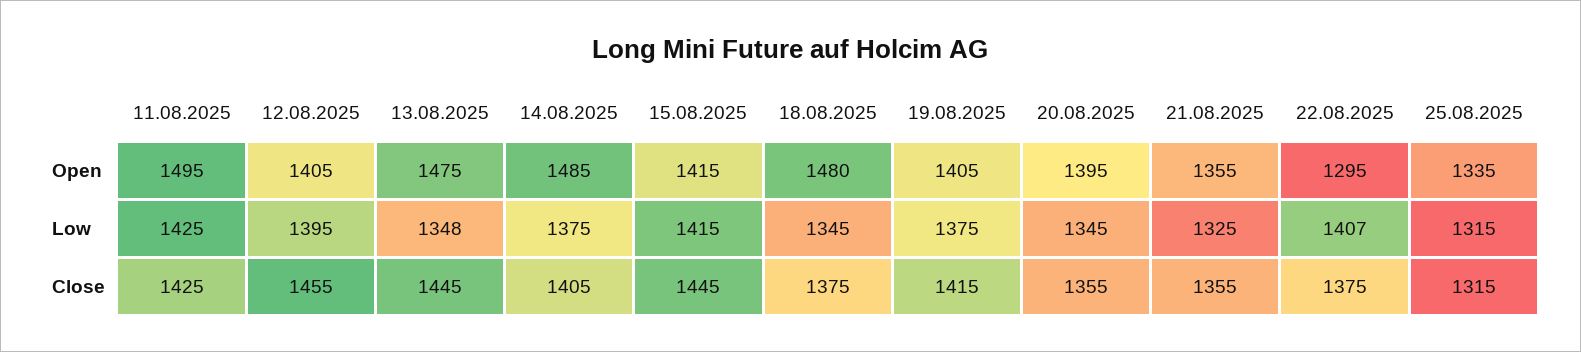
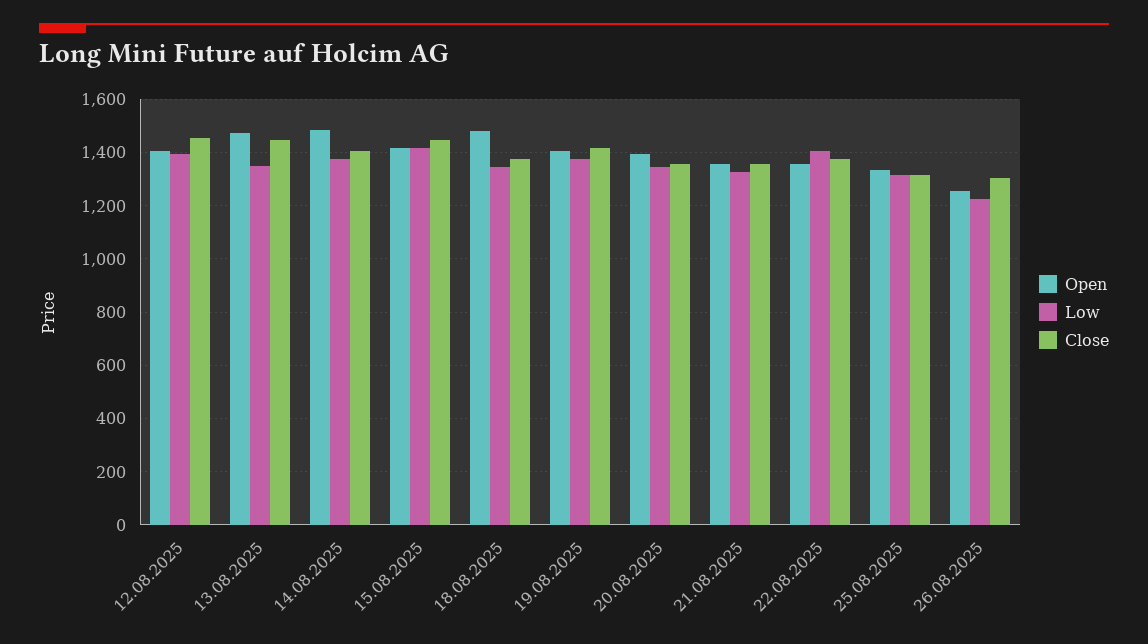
Open, 11.08.2025: 1495 -> none
Open, 22.08.2025: 1295 -> 1350
Low, 11.08.2025: 1425 -> none
Close, 11.08.2025: 1425 -> none
Open, 26.08.2025: none -> 1250
Low, 26.08.2025: none -> 1225
Close, 26.08.2025: none -> 1300

